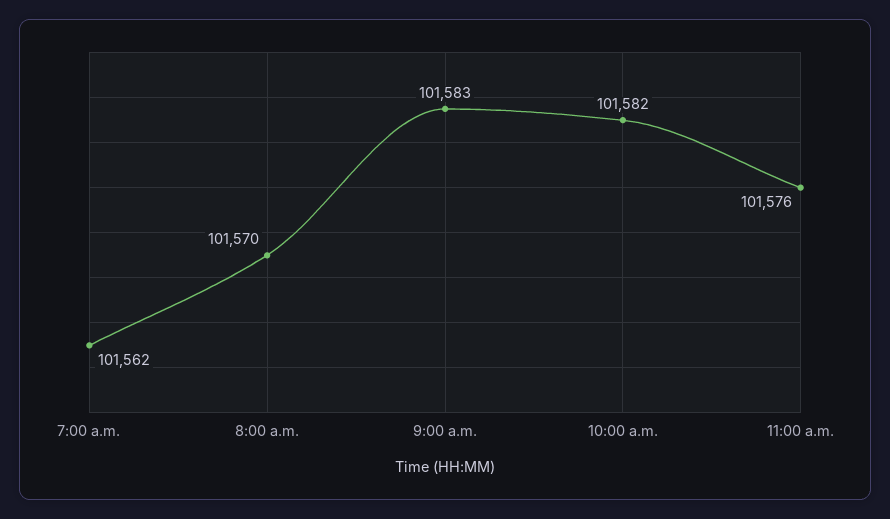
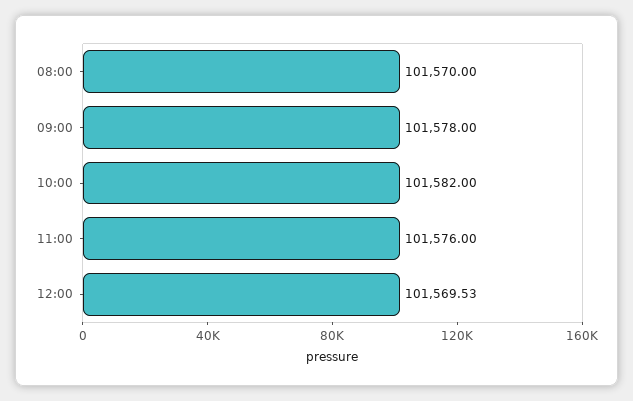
7:00 a.m.: 101562 -> none
9:00 a.m.: 101583 -> 101578
12:00: none -> 101569.53

